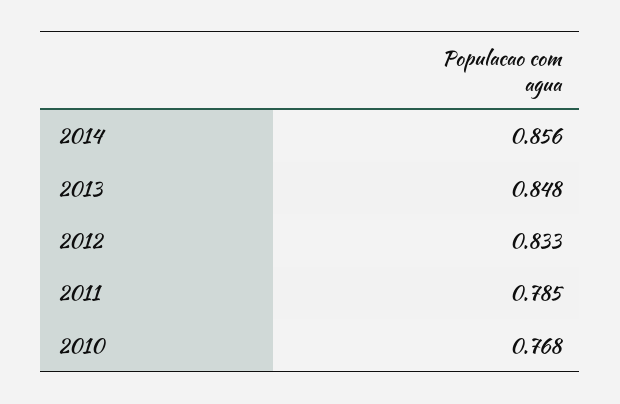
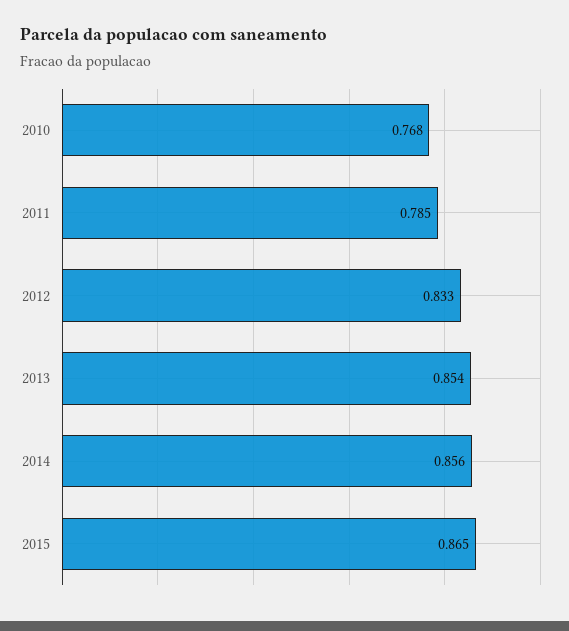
2013: 0.848 -> 0.854
2015: none -> 0.865

